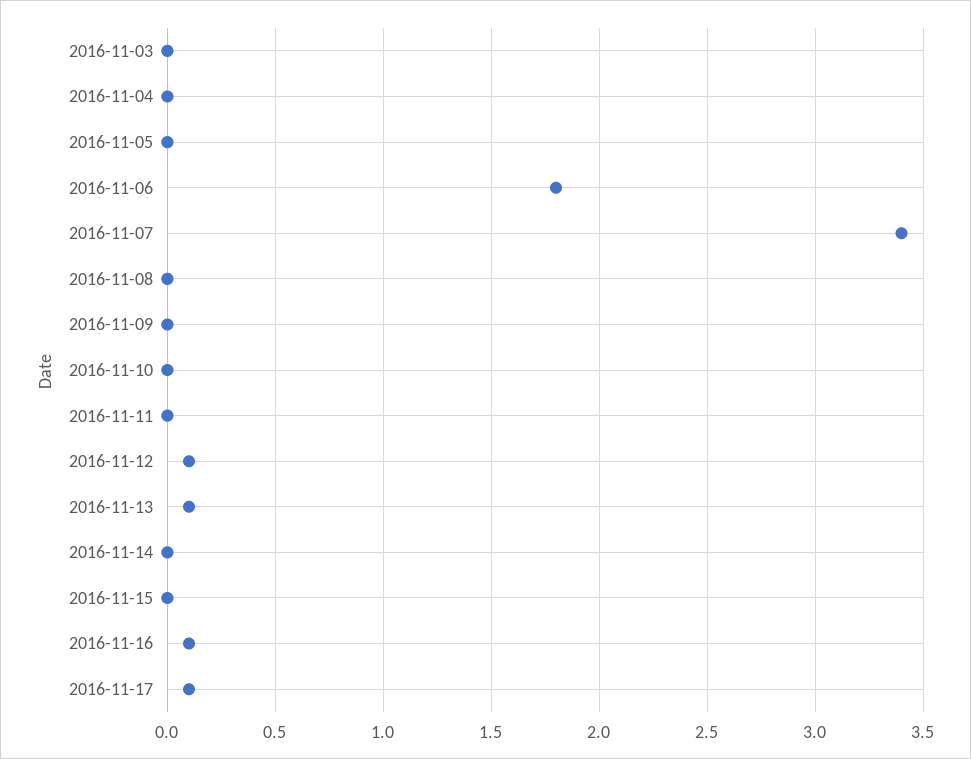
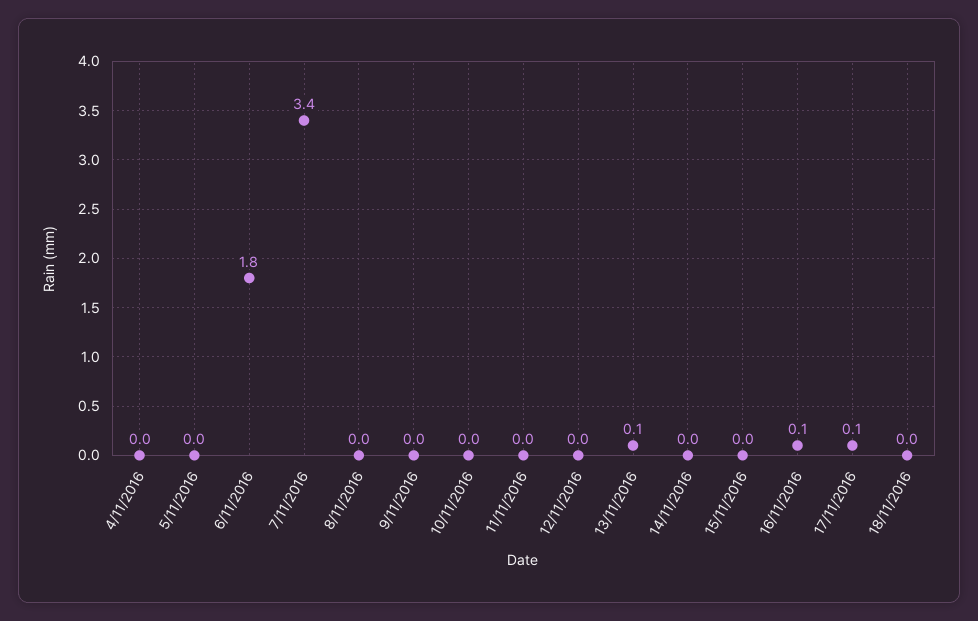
2016-11-03: 0 -> none
2016-11-12: 0.1 -> 0
18/11/2016: none -> 0

